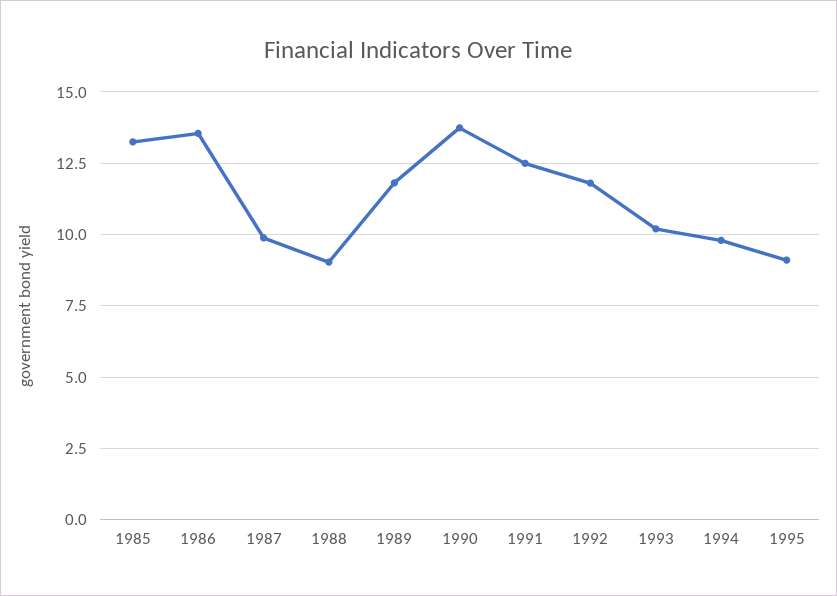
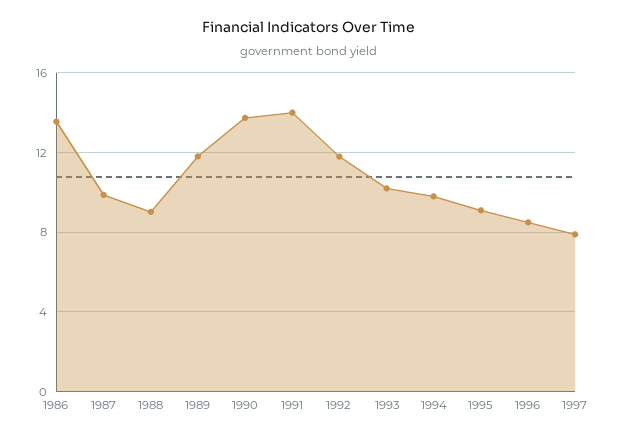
1985: 13.25 -> none
1991: 12.5 -> 14
1996: none -> 8.5
1997: none -> 8

